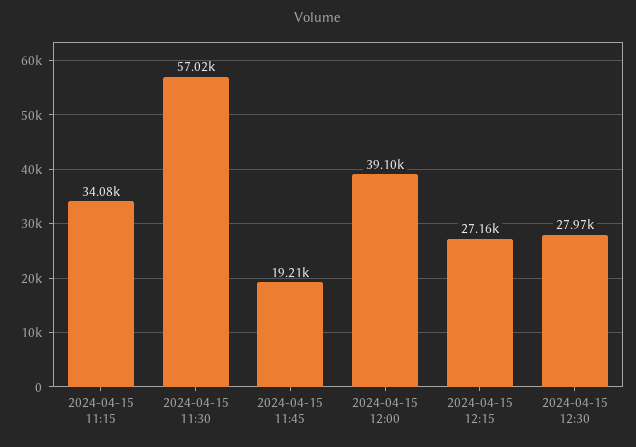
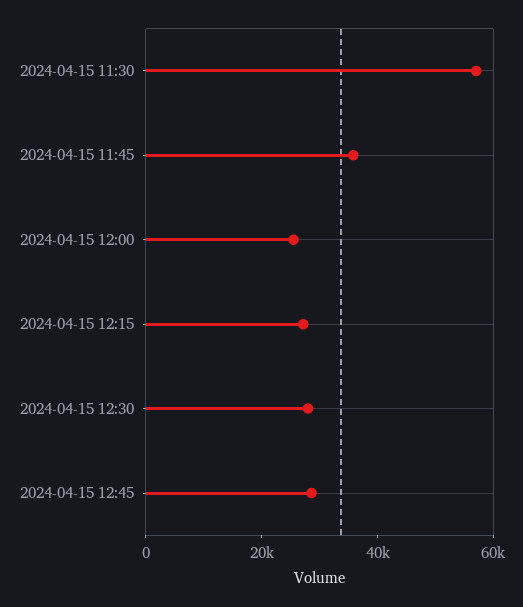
2024-04-15 11:15: 34080 -> none
2024-04-15 11:45: 19210 -> 35000
2024-04-15 12:00: 39100 -> 25000
2024-04-15 12:45: none -> 30000

